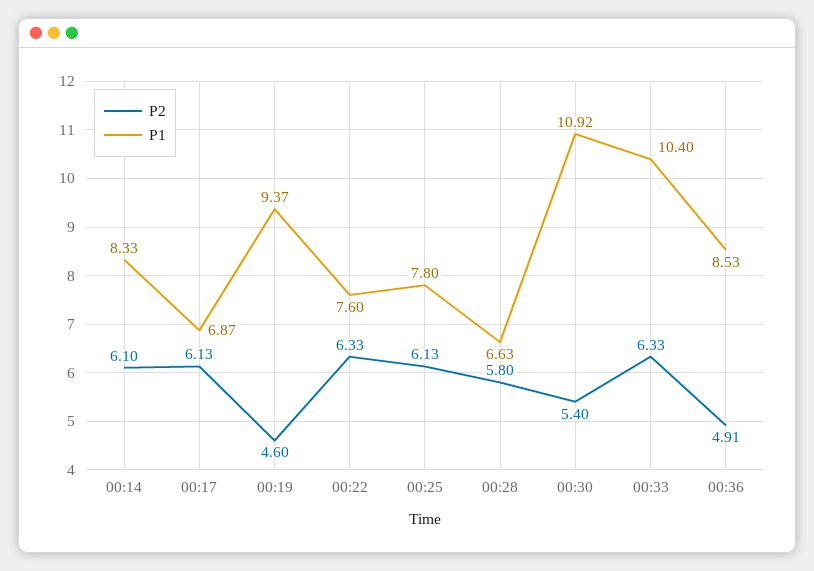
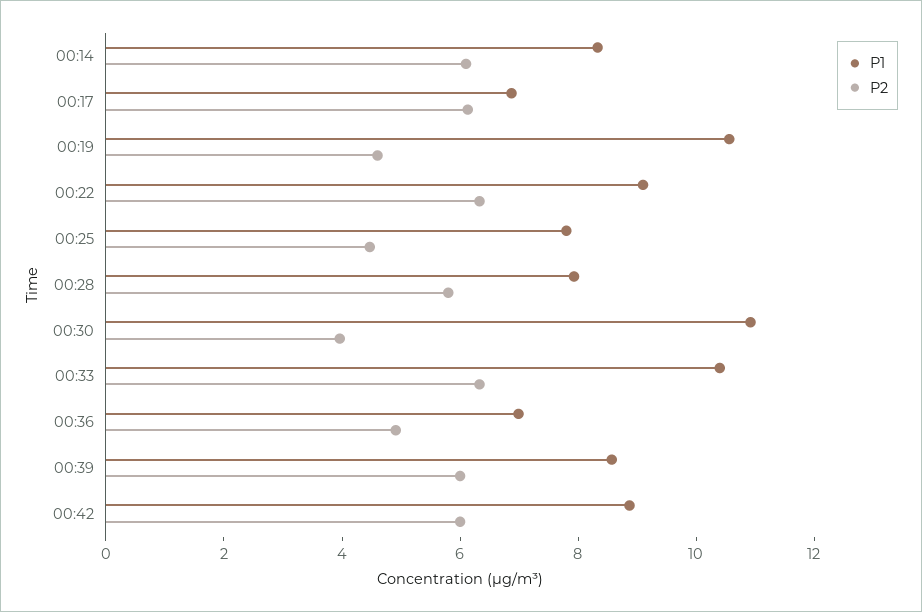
P1, 00:19: 9.37 -> 10.5
P1, 00:22: 7.6 -> 9
P2, 00:25: 6.13 -> 4.5
P1, 00:28: 6.63 -> 8
P2, 00:30: 5.4 -> 4
P1, 00:36: 8.53 -> 7
P1, 00:39: none -> 8.5
P2, 00:39: none -> 6
P1, 00:42: none -> 9
P2, 00:42: none -> 6

